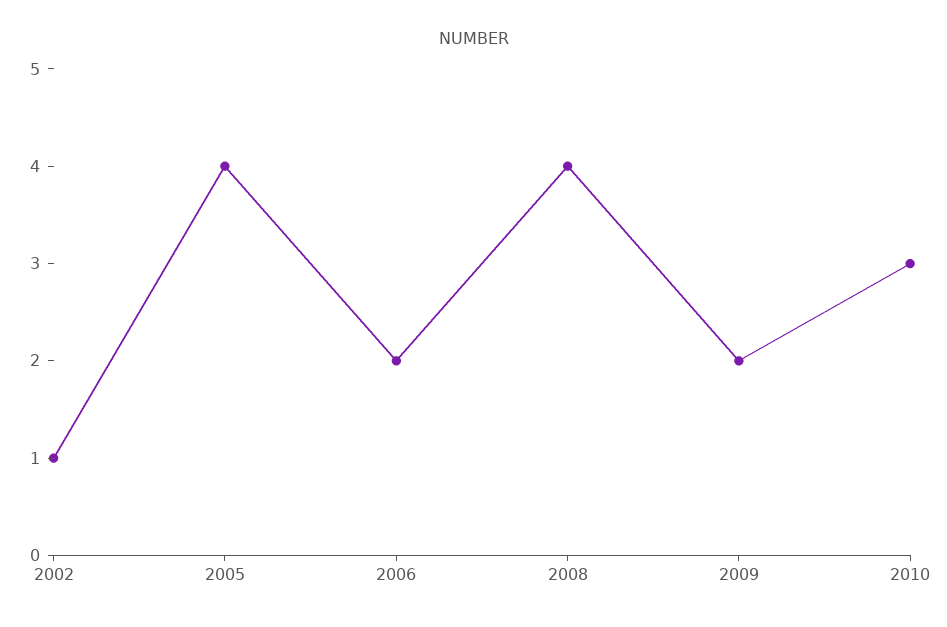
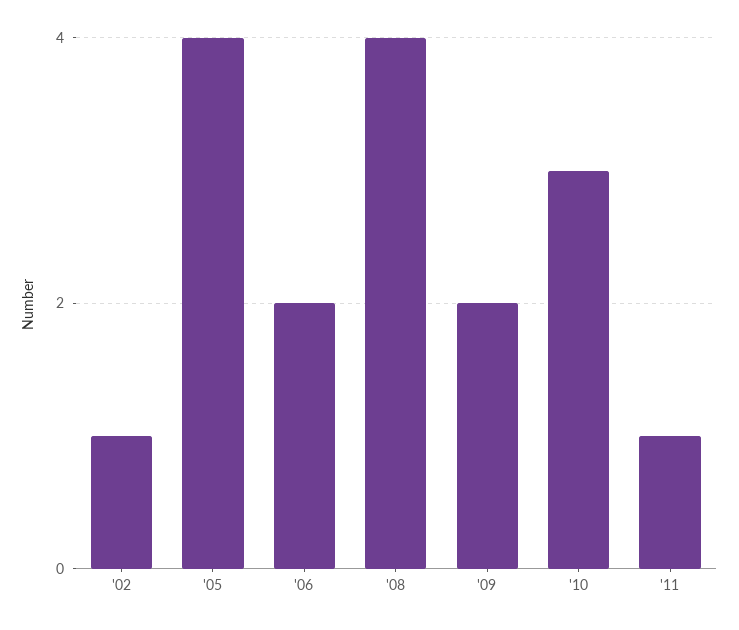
'11: none -> 1

